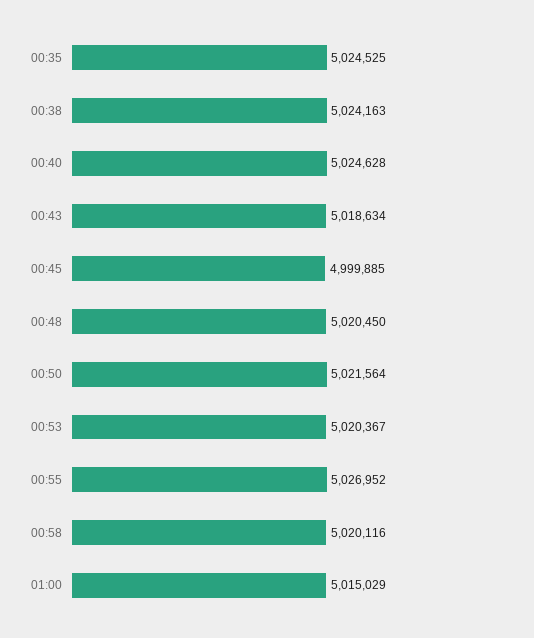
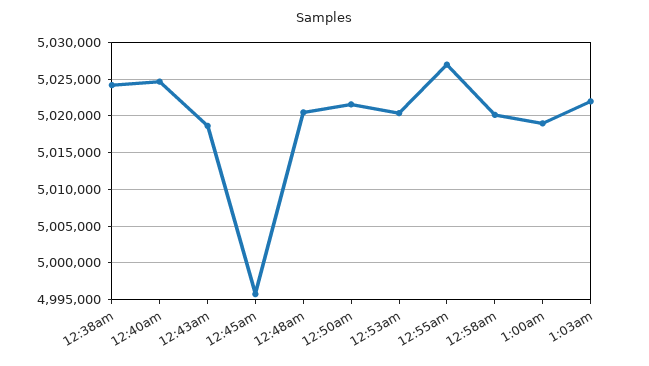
00:35: 5024525 -> none
00:45: 4999885 -> 4996000
01:00: 5015029 -> 5019000
1:03am: none -> 5022000

